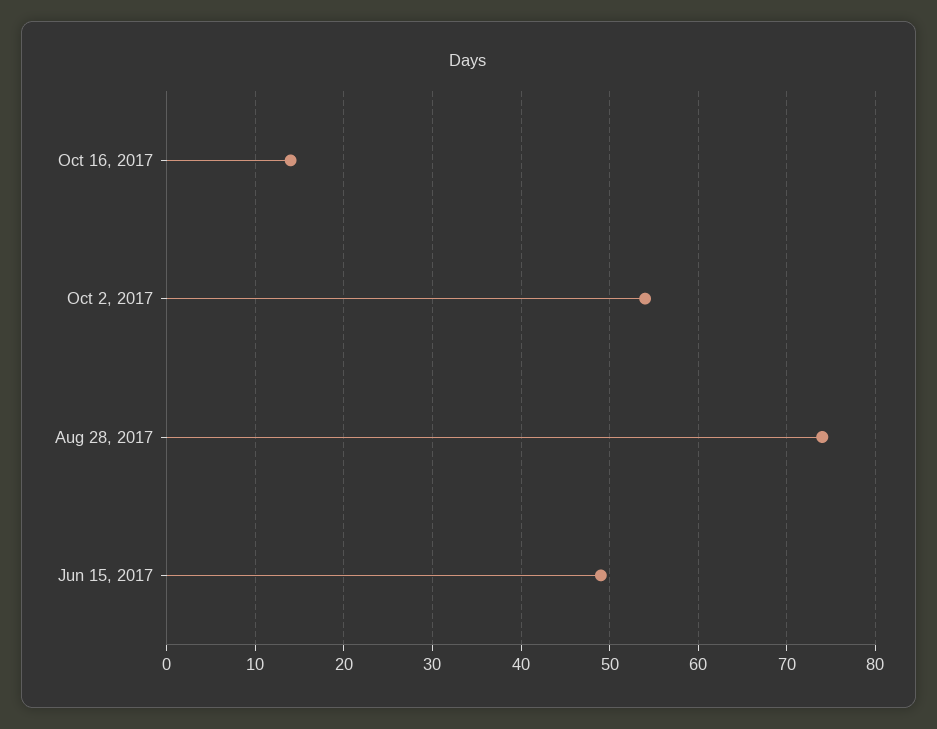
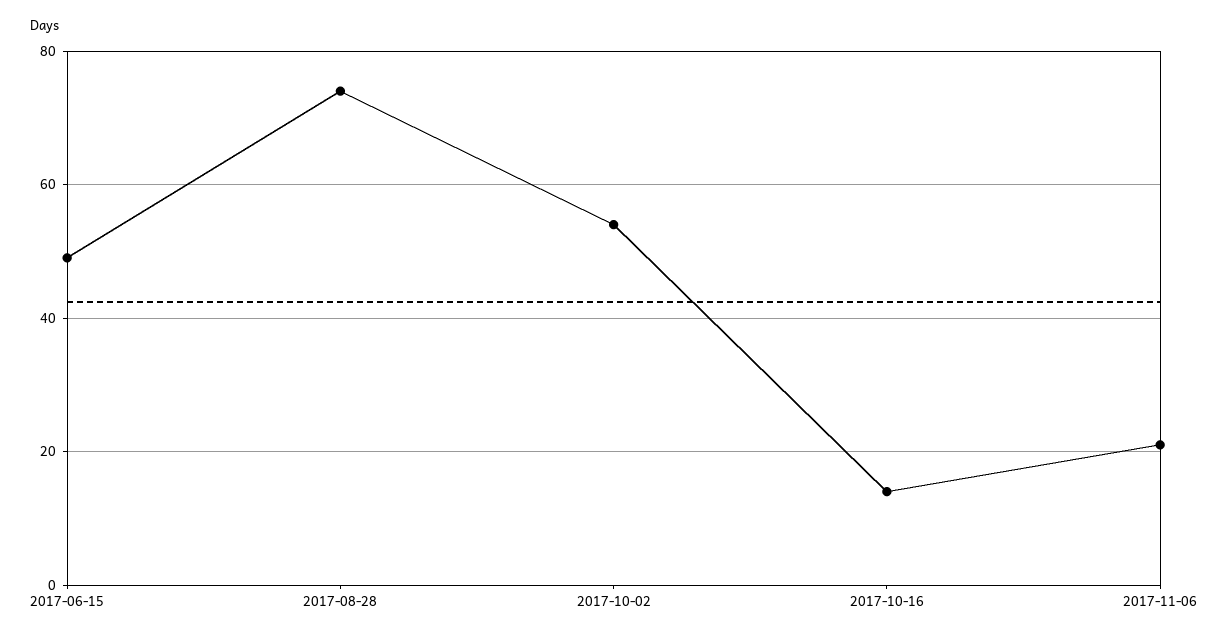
2017-11-06: none -> 20

